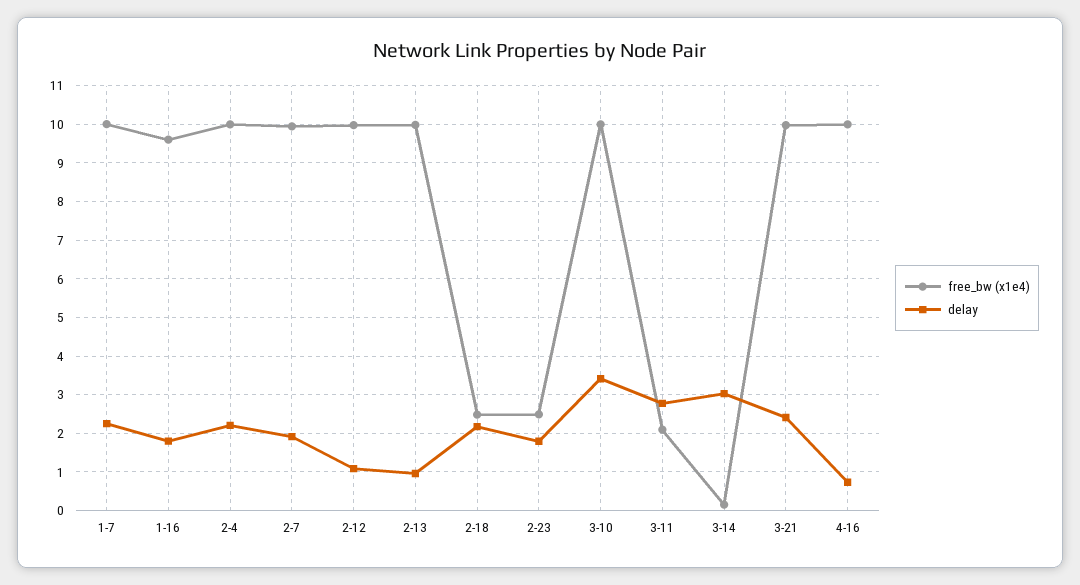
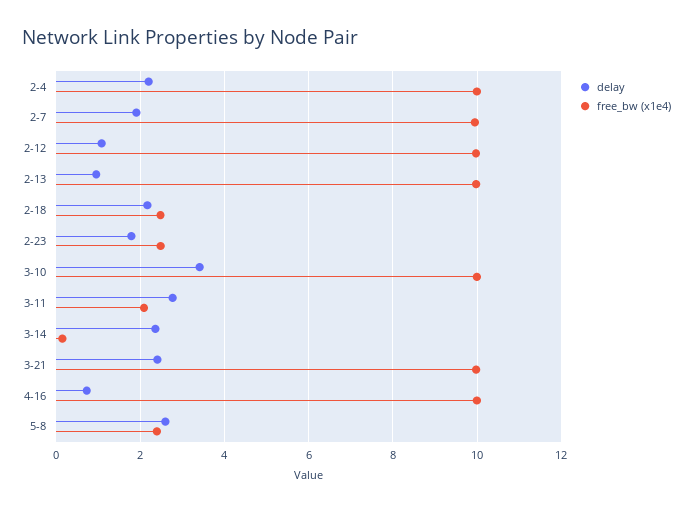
free_bw (x1e4), 1-7: 10 -> none
delay, 1-7: 2.2 -> none
free_bw (x1e4), 1-16: 9.6 -> none
delay, 1-16: 1.8 -> none
delay, 3-14: 3 -> 2.4
delay, 5-8: none -> 2.6
free_bw (x1e4), 5-8: none -> 2.4

